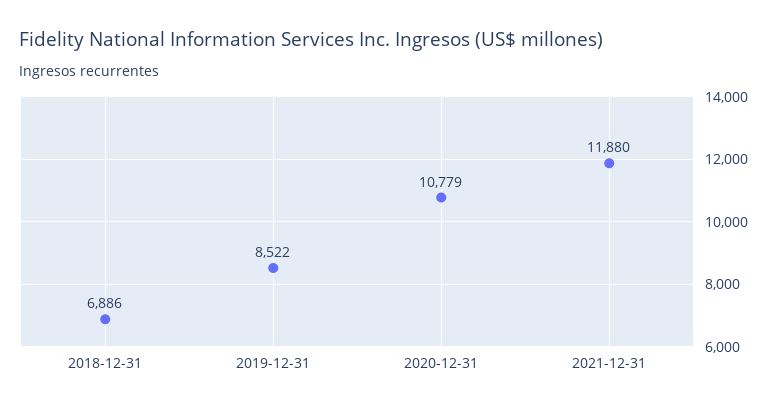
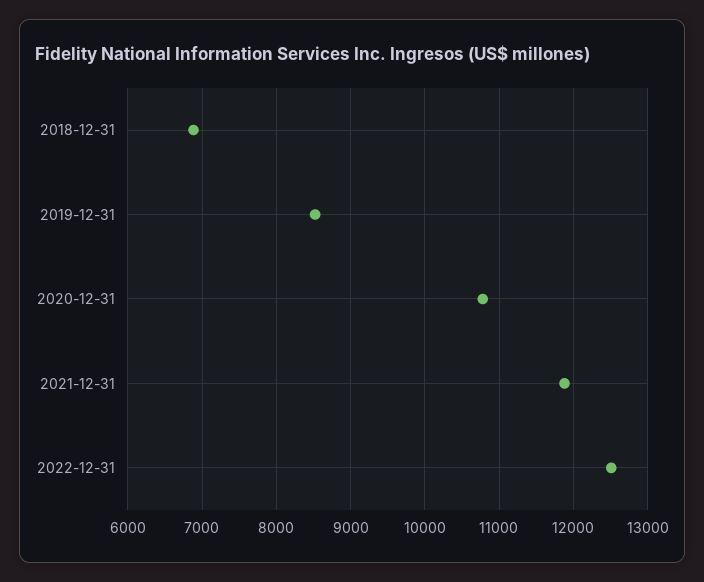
2022-12-31: none -> 12500

